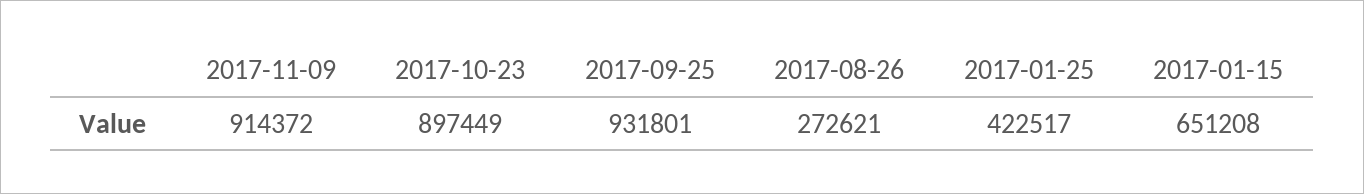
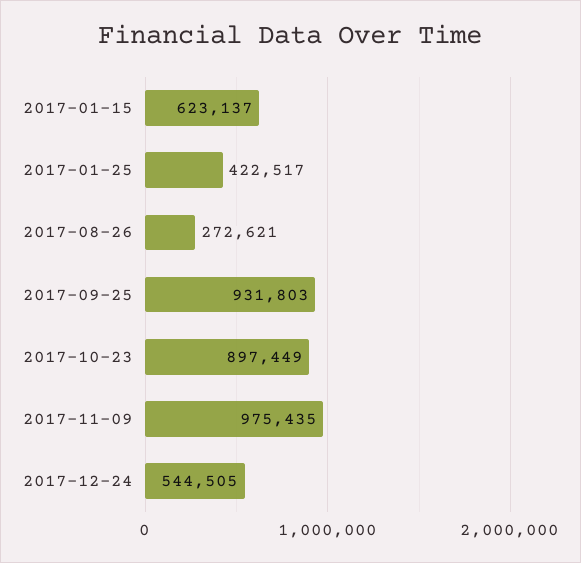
2017-11-09: 914372 -> 975435
2017-09-25: 931801 -> 931803
2017-01-15: 651208 -> 623137
2017-12-24: none -> 544505

